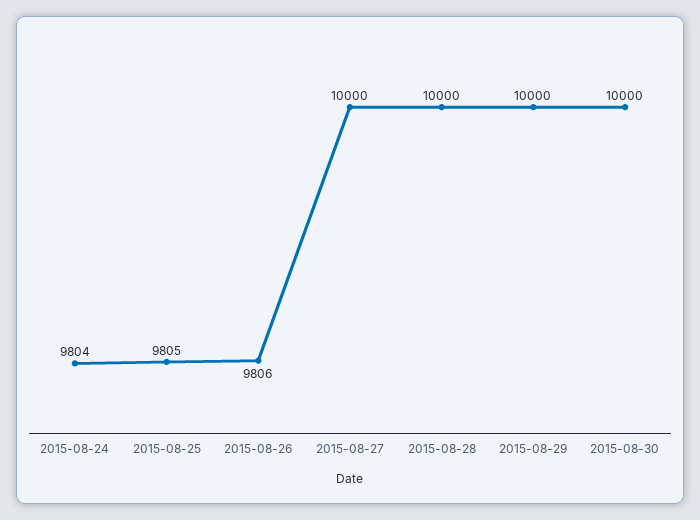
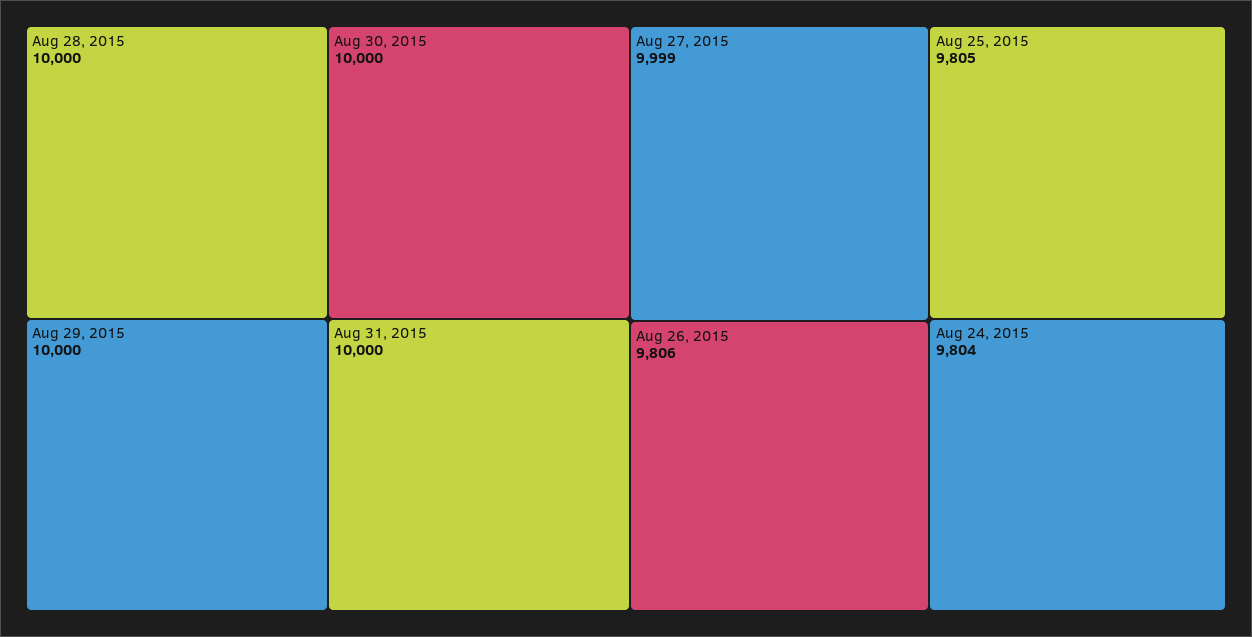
2015-08-27: 10000 -> 9999
Aug 31, 2015: none -> 10000

